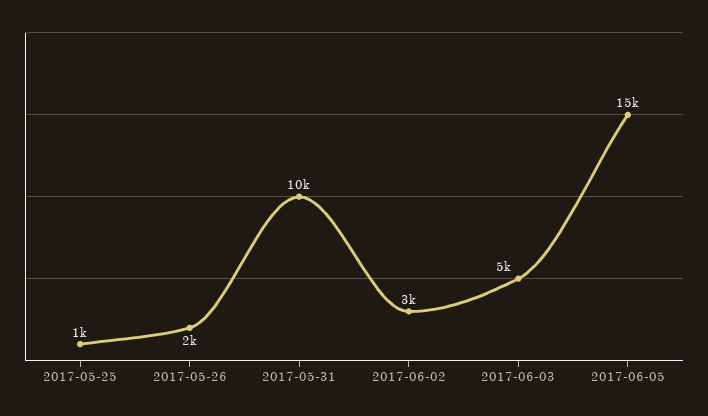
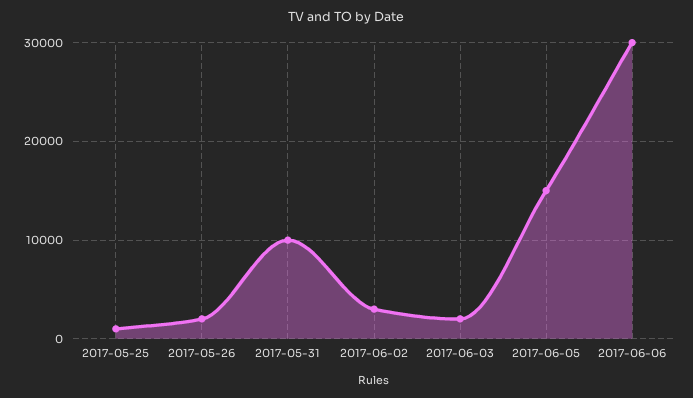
2017-06-03: 5000 -> 2000
2017-06-06: none -> 30000

